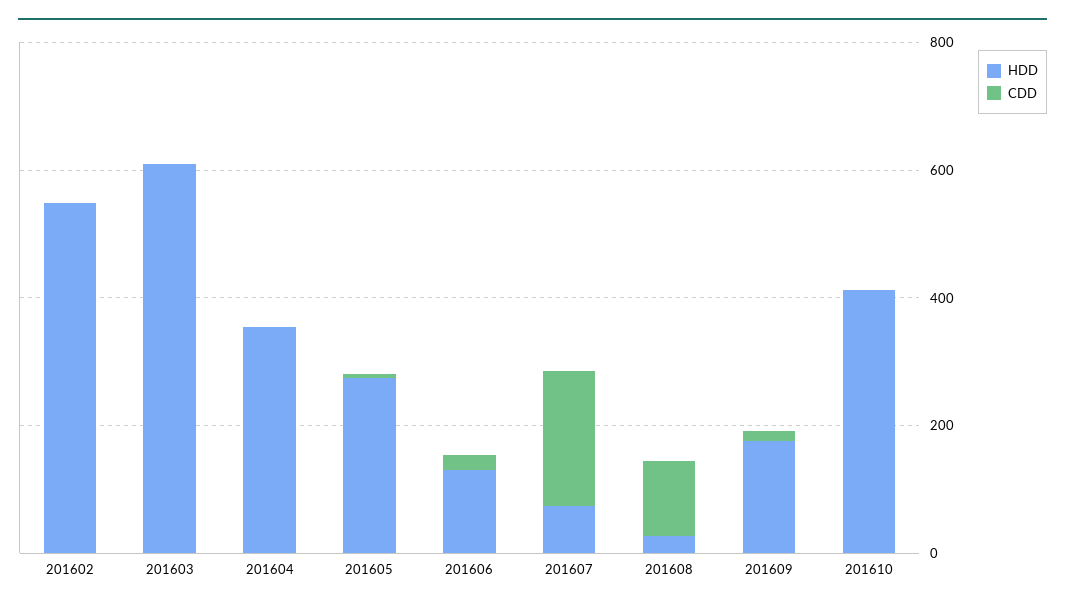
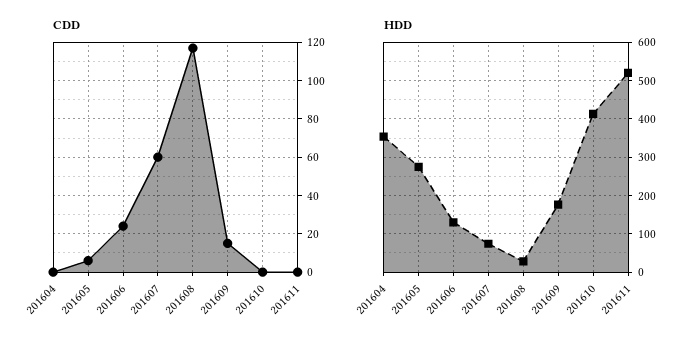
HDD, 201602: 550 -> none
CDD, 201602: 0 -> none
HDD, 201603: 600 -> none
CDD, 201603: 0 -> none
CDD, 201607: 200 -> 60
CDD, 201611: none -> 0
HDD, 201611: none -> 520

